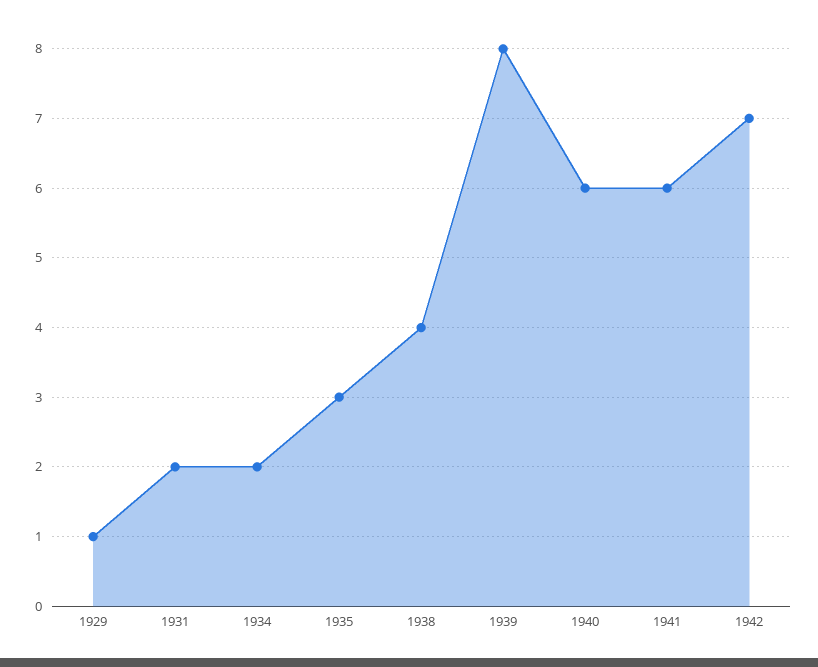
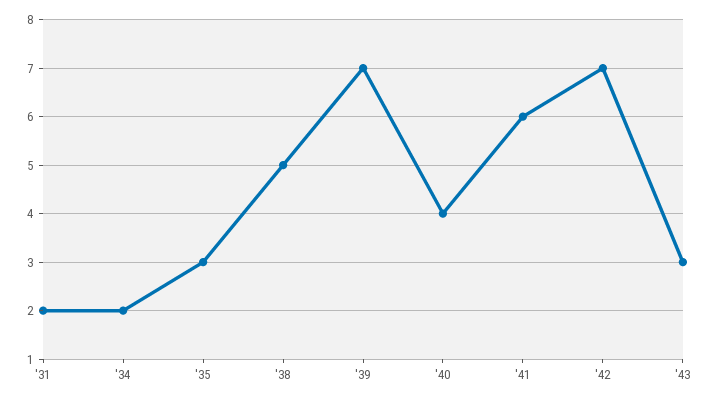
1929: 1 -> none
1938: 4 -> 5
1939: 8 -> 7
1940: 6 -> 4
'43: none -> 3

